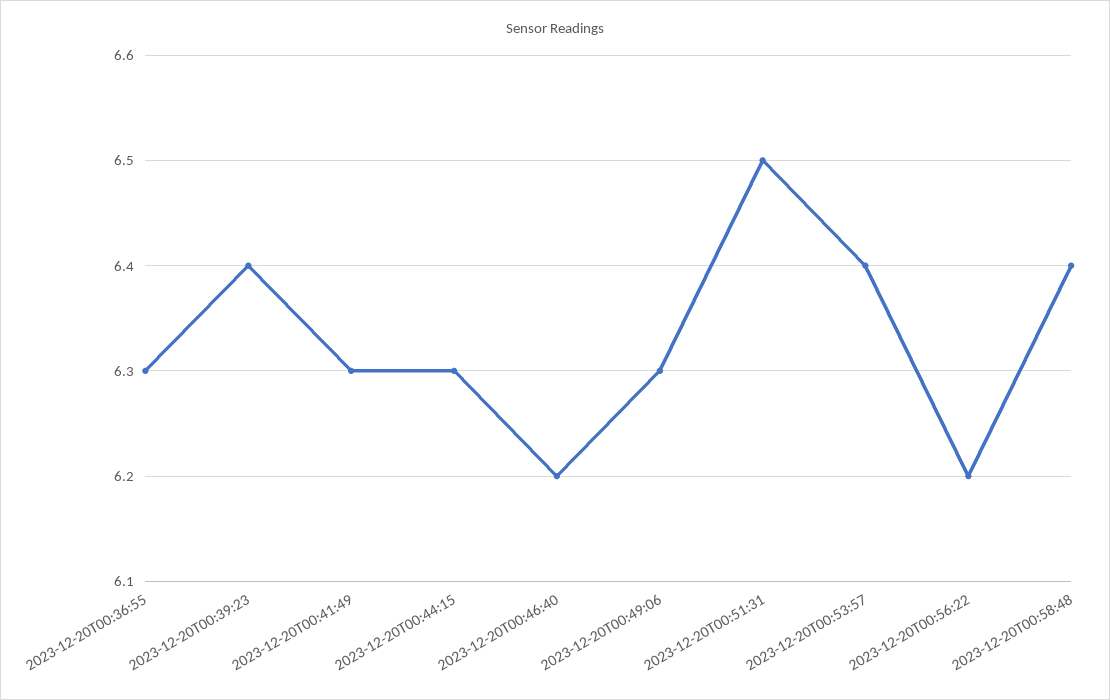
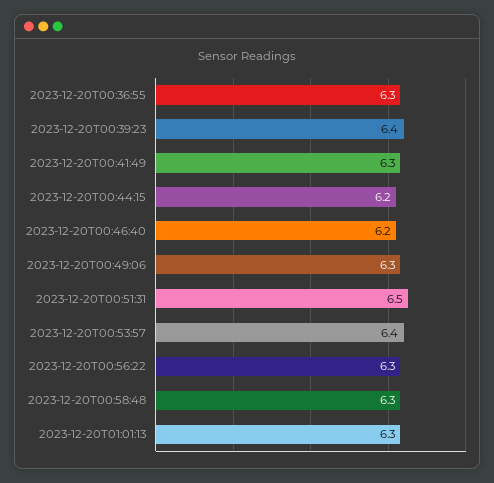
2023-12-20T00:44:15: 6.3 -> 6.2
2023-12-20T00:56:22: 6.2 -> 6.3
2023-12-20T00:58:48: 6.4 -> 6.3
2023-12-20T01:01:13: none -> 6.3

